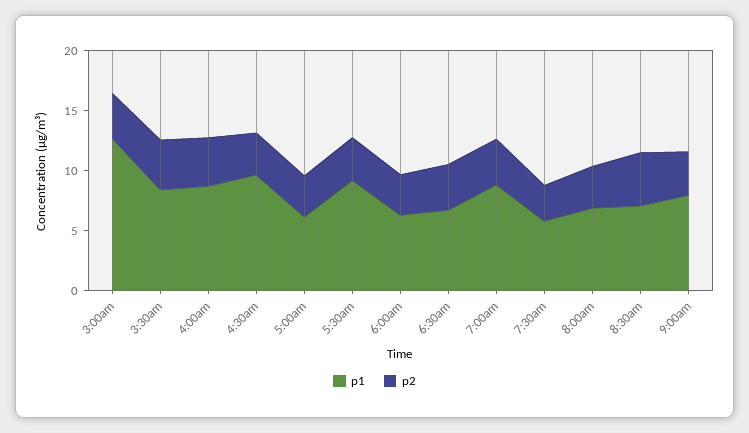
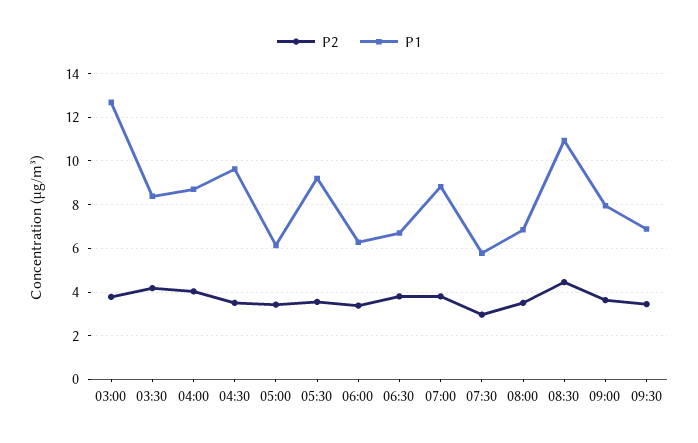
p1, 8:30am: 7 -> 11
p2, 09:30: none -> 3.5
p1, 09:30: none -> 7

